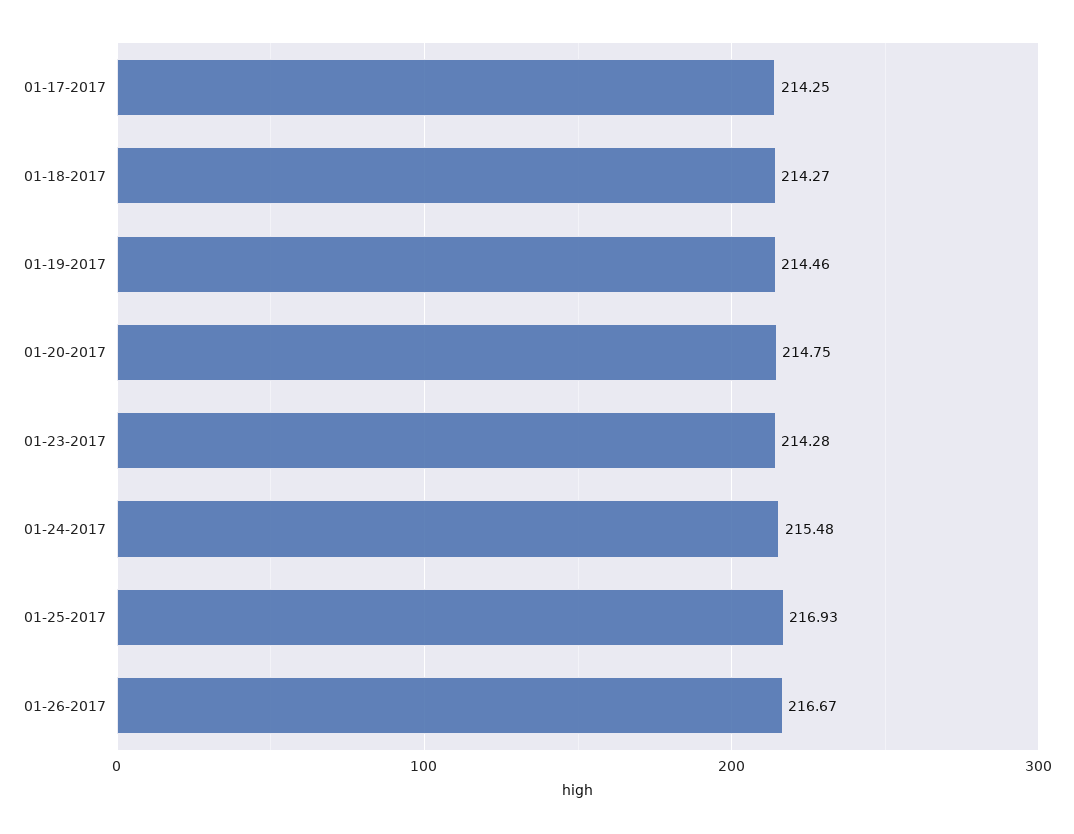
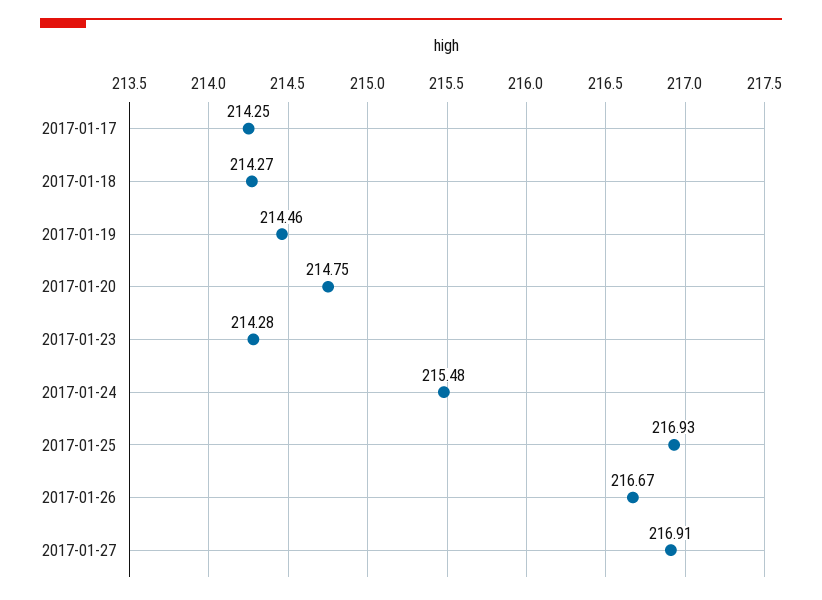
2017-01-27: none -> 216.91

